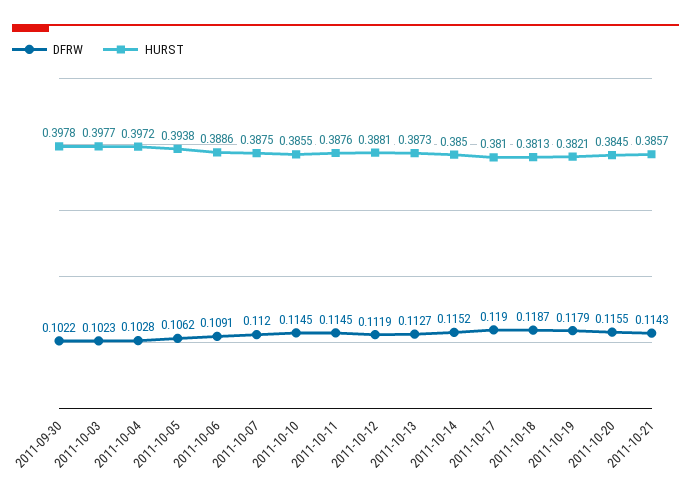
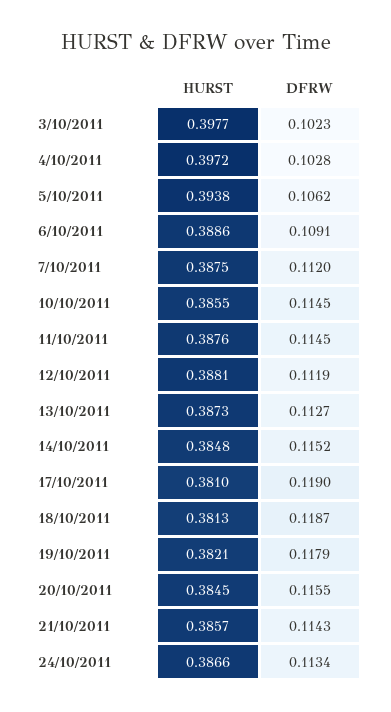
DFRW, 2011-09-30: 0.1022 -> none
HURST, 2011-09-30: 0.3978 -> none
HURST, 2011-10-14: 0.385 -> 0.3848
HURST, 24/10/2011: none -> 0.3866
DFRW, 24/10/2011: none -> 0.1134

